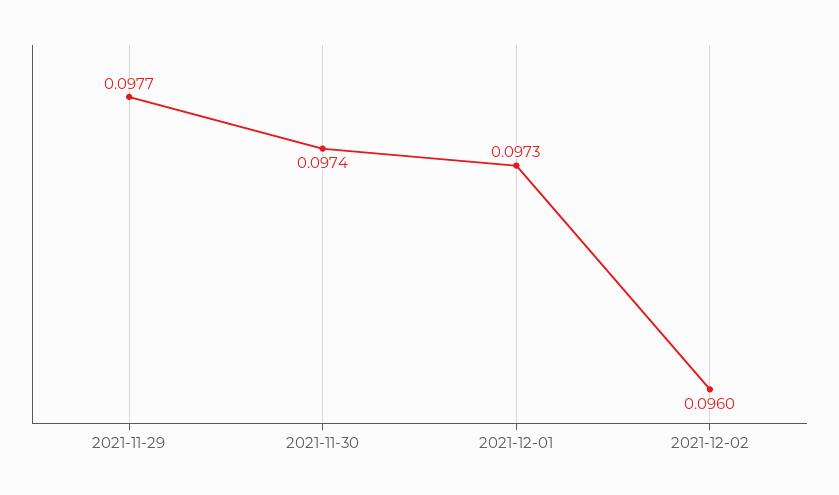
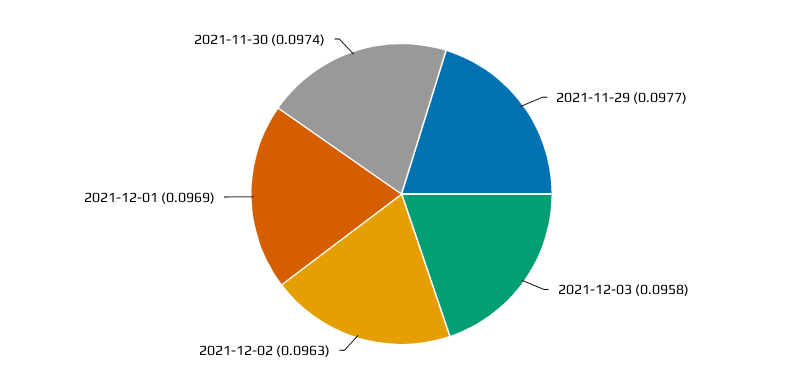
2021-12-01: 0.0973 -> 0.0969
2021-12-02: 0.096 -> 0.0963
2021-12-03: none -> 0.0958

